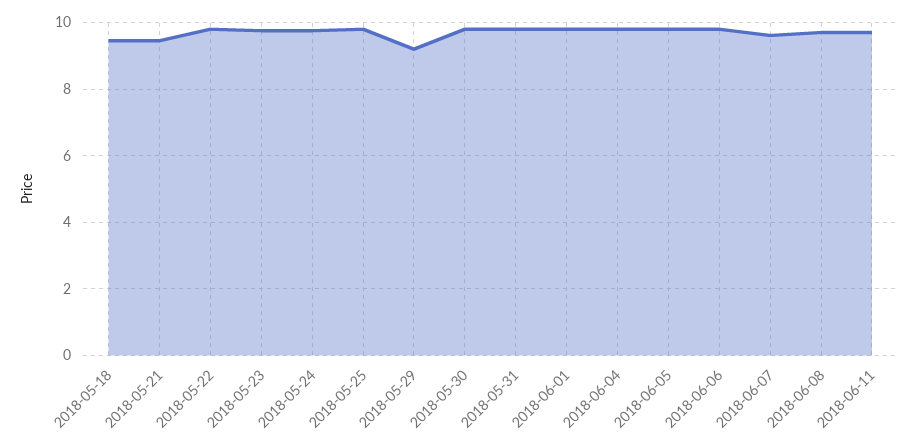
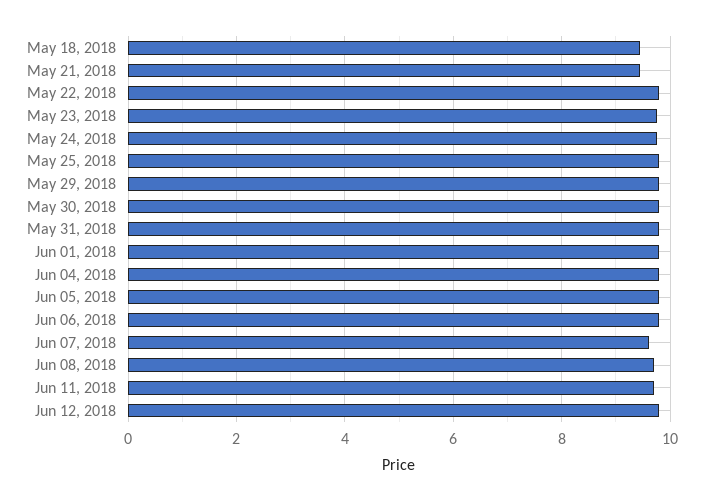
2018-05-29: 9.2 -> 9.8
Jun 12, 2018: none -> 9.8

